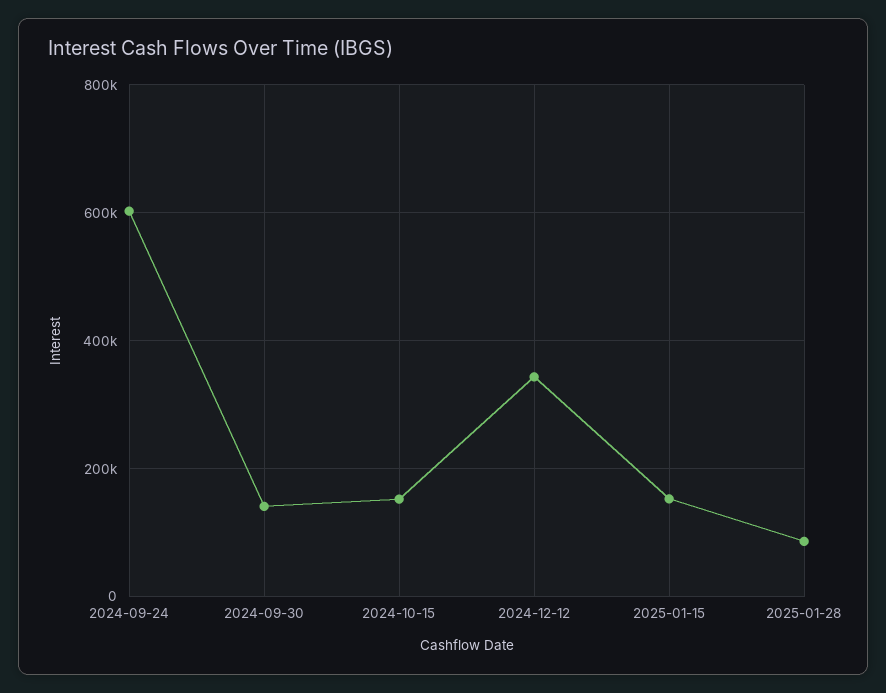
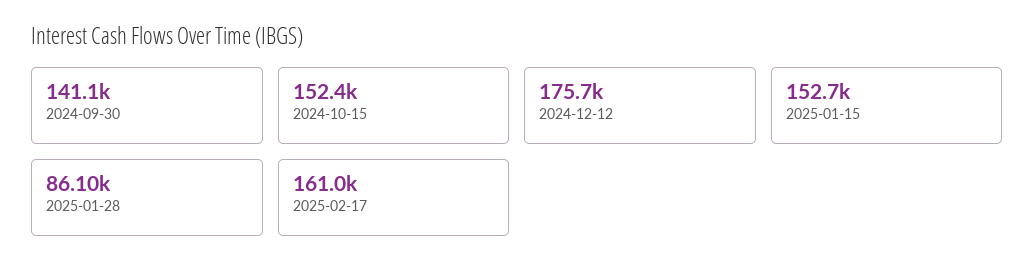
2024-09-24: 600000 -> none
2024-12-12: 340000 -> 175700
2025-02-17: none -> 161000

